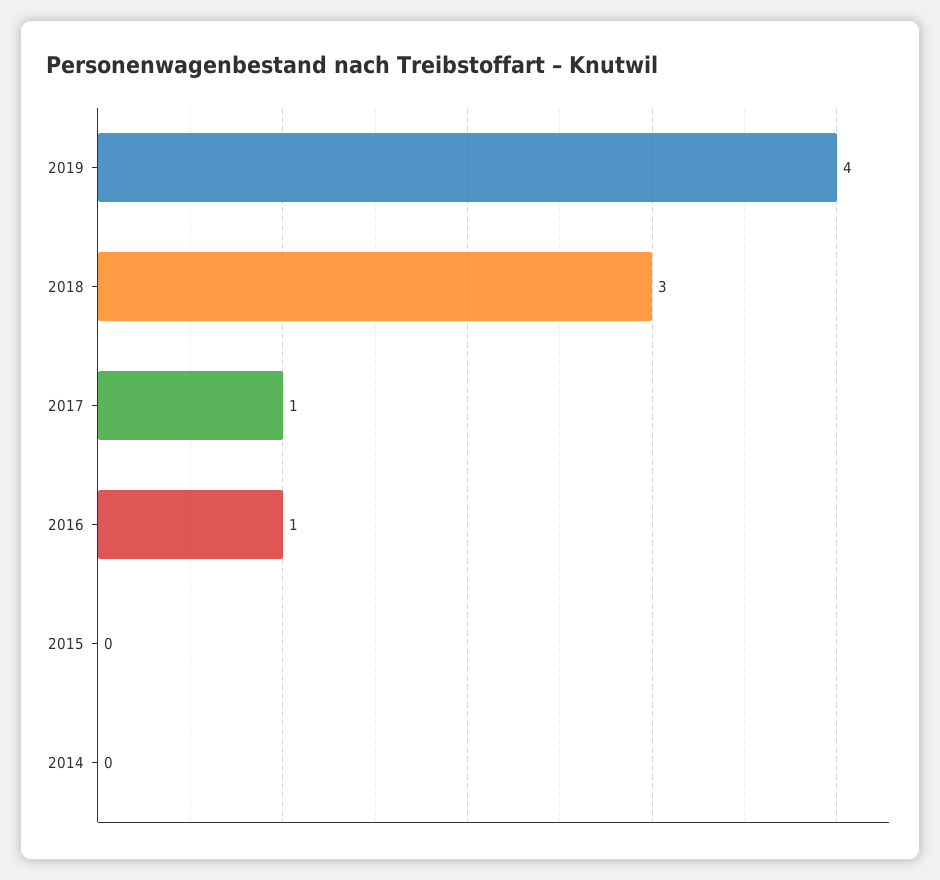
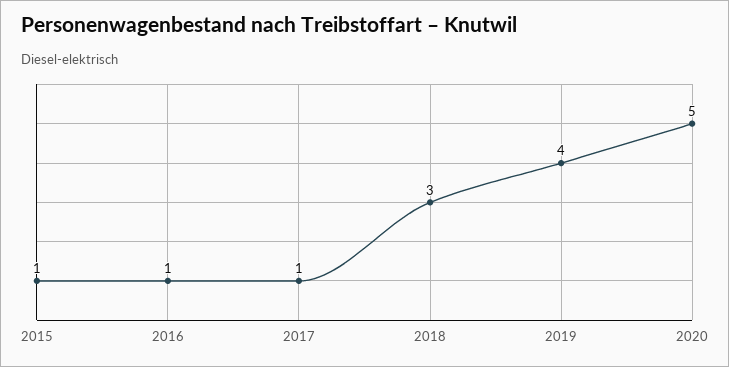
2015: 0 -> 1
2014: 0 -> none
2020: none -> 5

